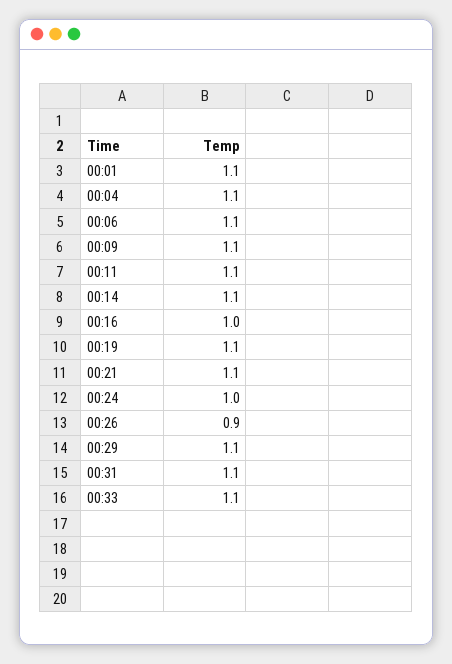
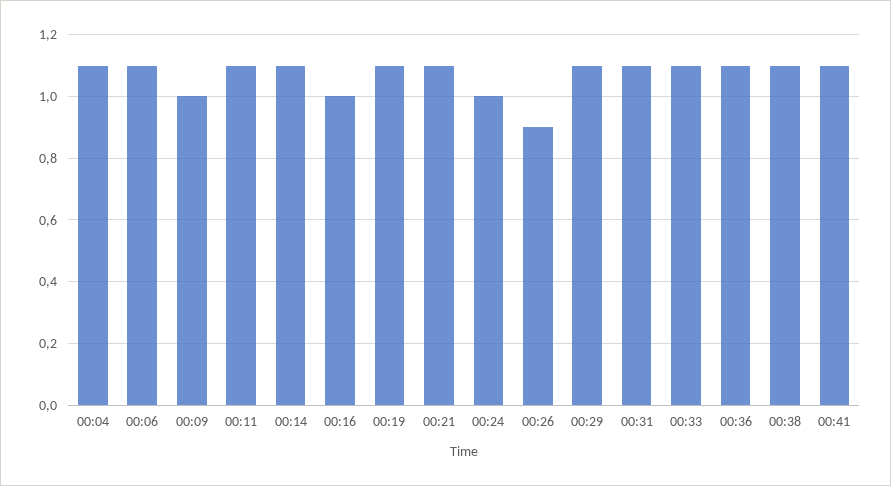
00:01: 1.1 -> none
00:09: 1.1 -> 1
00:36: none -> 1.1
00:38: none -> 1.1
00:41: none -> 1.1

